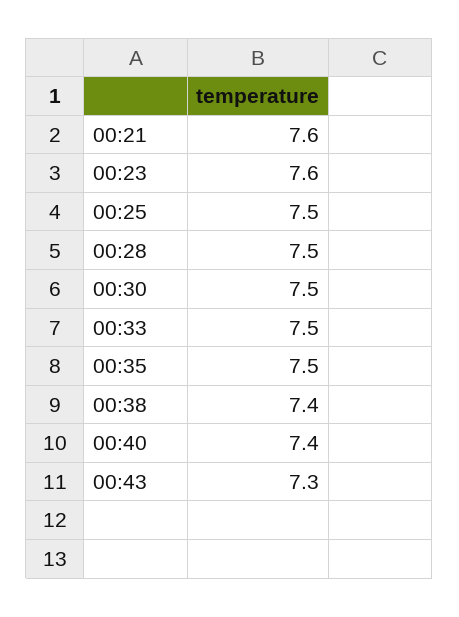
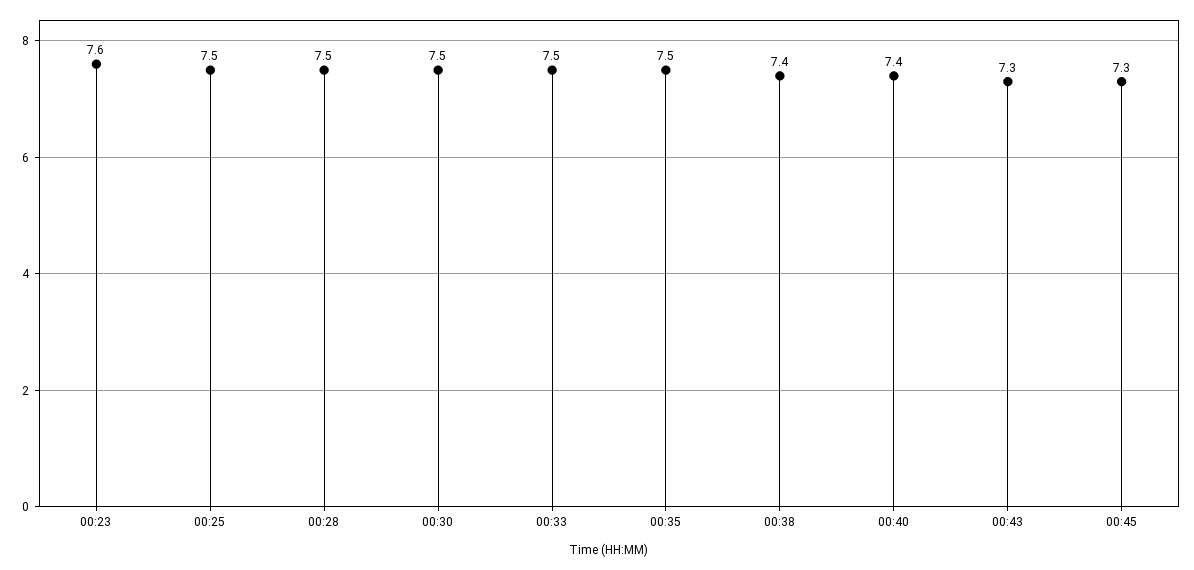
00:21: 7.6 -> none
00:45: none -> 7.3

